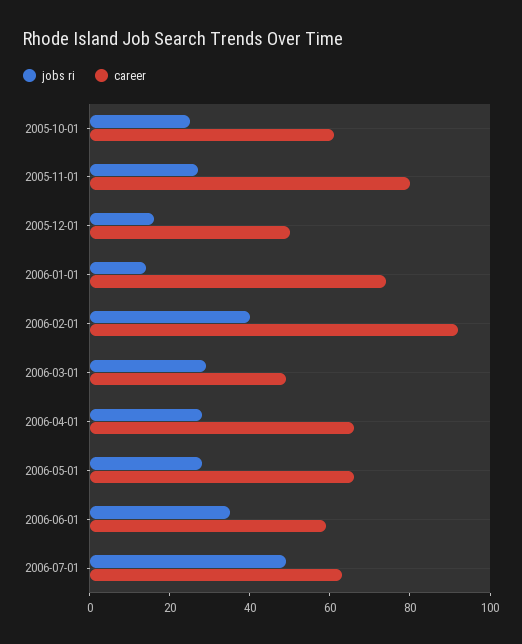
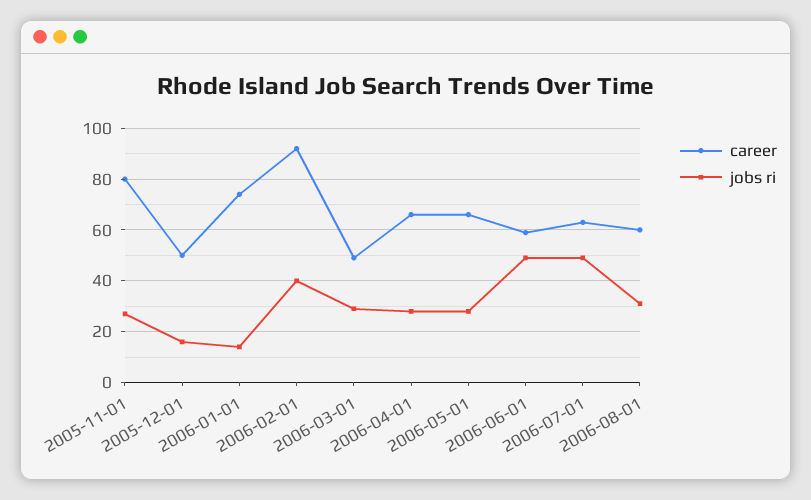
jobs ri, 2005-10-01: 25 -> none
career, 2005-10-01: 60 -> none
jobs ri, 2006-06-01: 35 -> 50
career, 2006-08-01: none -> 60
jobs ri, 2006-08-01: none -> 30

